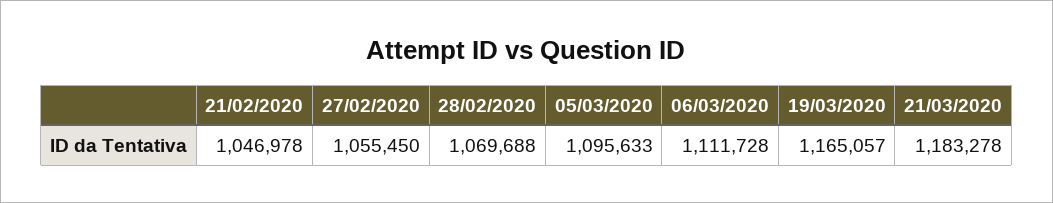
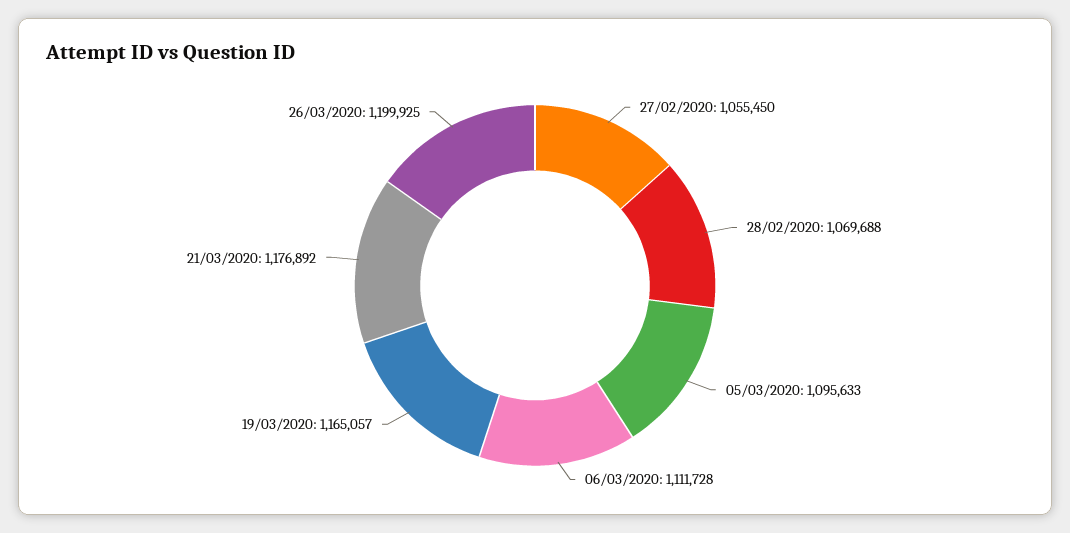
21/02/2020: 1046978 -> none
21/03/2020: 1183278 -> 1176892
26/03/2020: none -> 1199925

